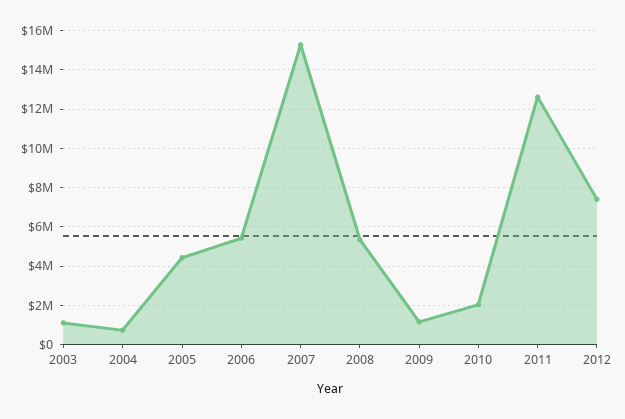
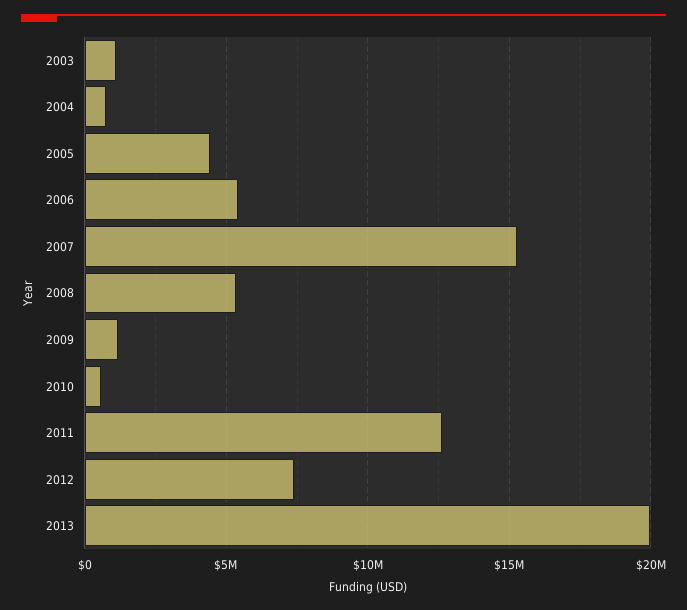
2010: 2000000 -> 500000
2013: none -> 20000000

